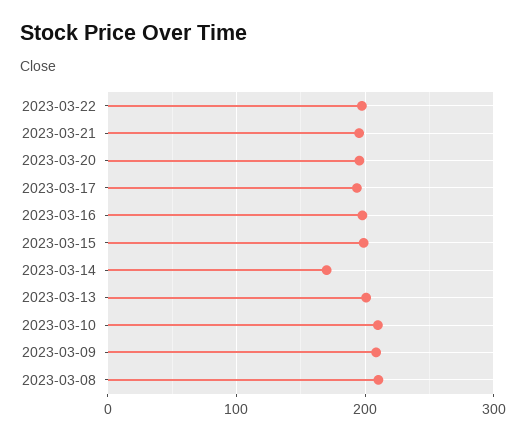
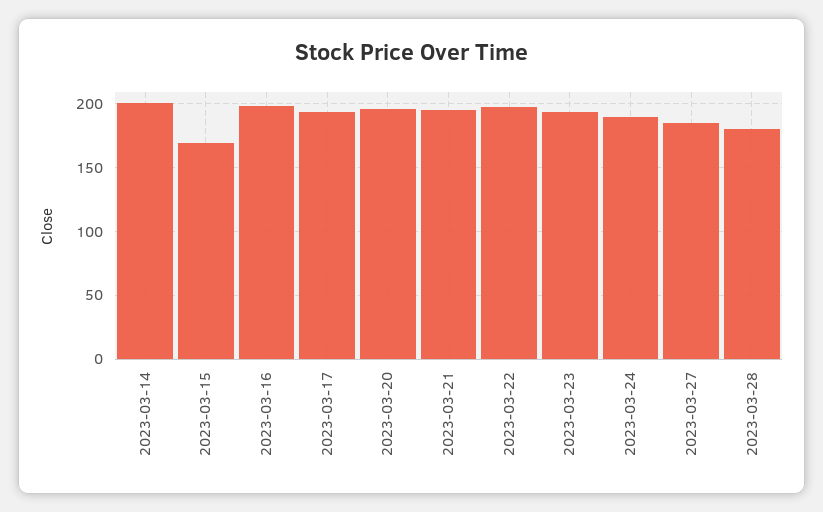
2023-03-15: 200 -> 170
2023-03-14: 170 -> 200
2023-03-13: 200 -> none
2023-03-10: 210 -> none
2023-03-09: 210 -> none
2023-03-08: 210 -> none
2023-03-23: none -> 195
2023-03-24: none -> 190
2023-03-27: none -> 185
2023-03-28: none -> 180

